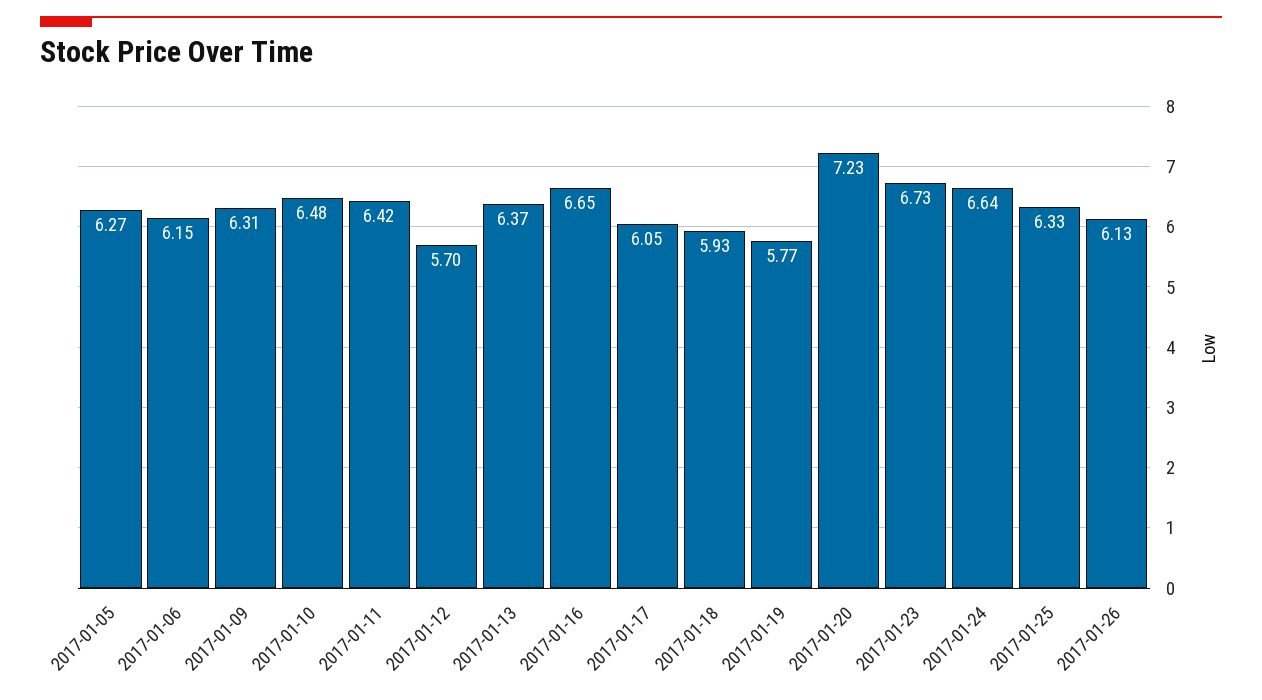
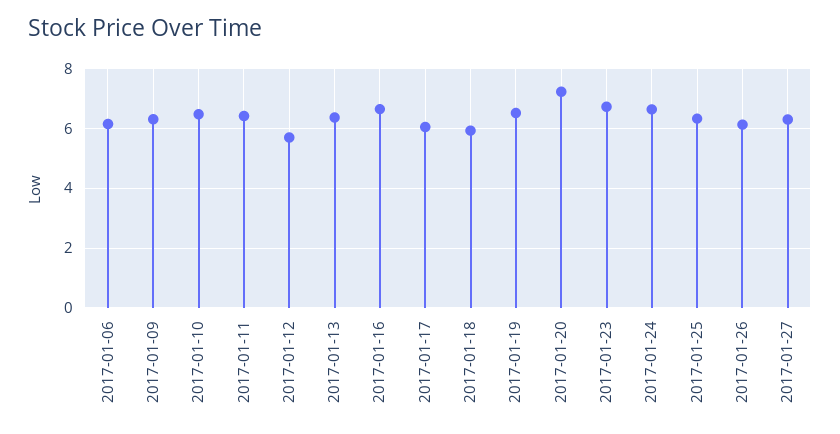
2017-01-05: 6.27 -> none
2017-01-19: 5.77 -> 6.5
2017-01-27: none -> 6.25

